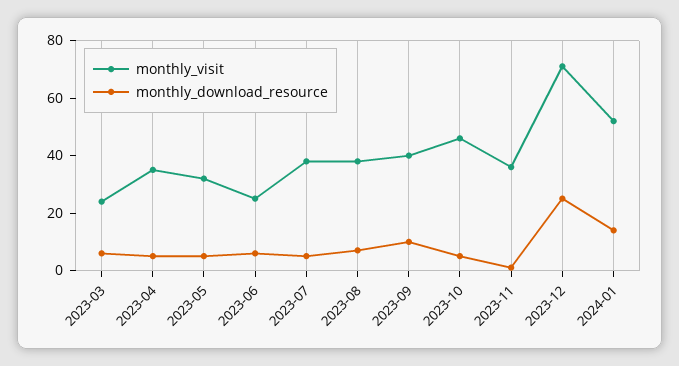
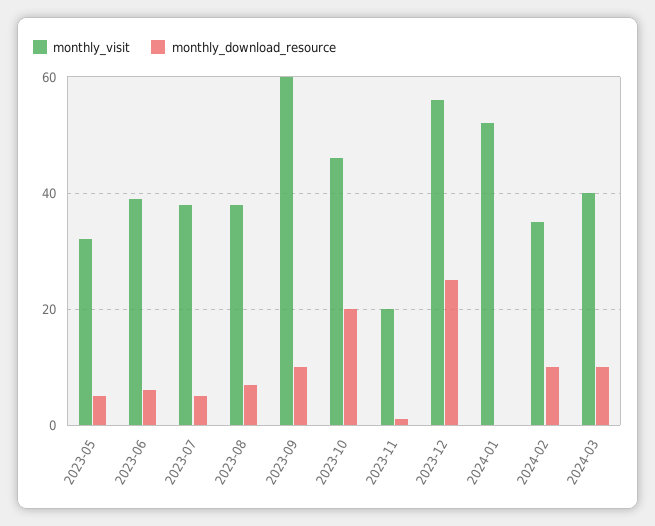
monthly_visit, 2023-03: 25 -> none
monthly_download_resource, 2023-03: 5 -> none
monthly_visit, 2023-04: 35 -> none
monthly_download_resource, 2023-04: 5 -> none
monthly_visit, 2023-06: 25 -> 40
monthly_visit, 2023-09: 40 -> 60
monthly_download_resource, 2023-10: 5 -> 20
monthly_visit, 2023-11: 35 -> 20
monthly_visit, 2023-12: 70 -> 55
monthly_download_resource, 2024-01: 15 -> 0
monthly_visit, 2024-02: none -> 35
monthly_download_resource, 2024-02: none -> 10
monthly_visit, 2024-03: none -> 40
monthly_download_resource, 2024-03: none -> 10

